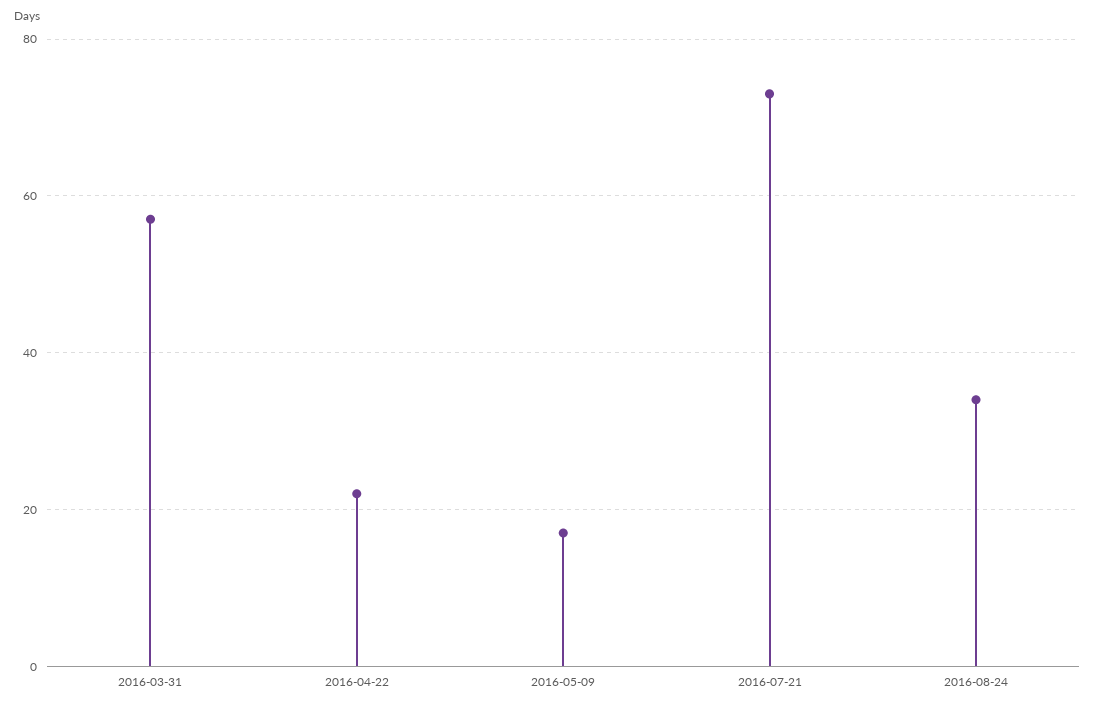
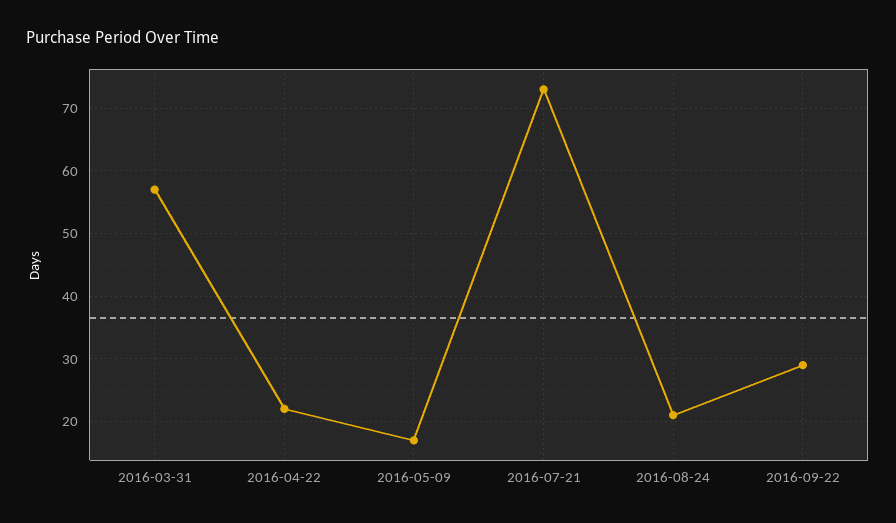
2016-08-24: 35 -> 21
2016-09-22: none -> 29

